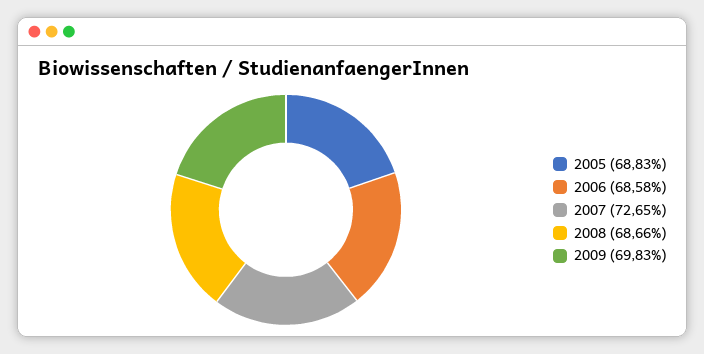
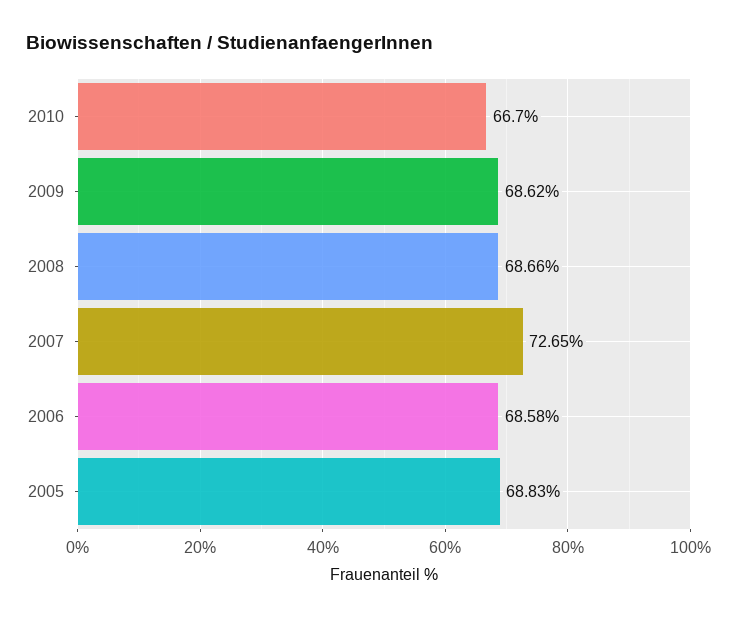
2009: 69.83 -> 68.62
2010: none -> 66.7

